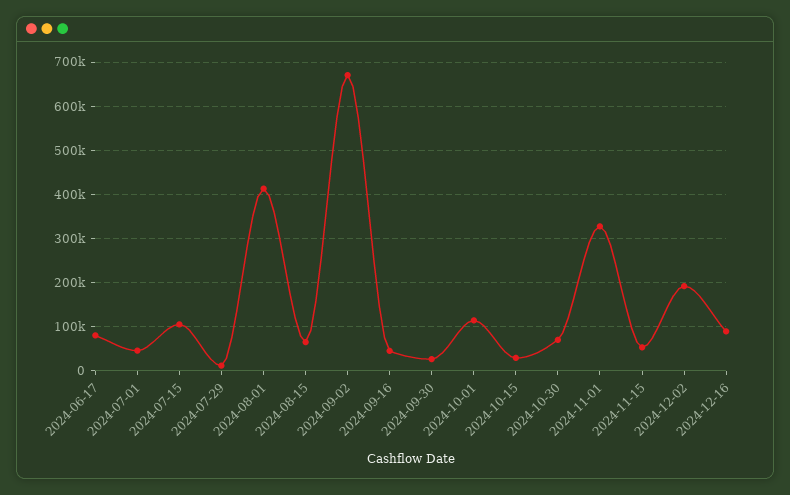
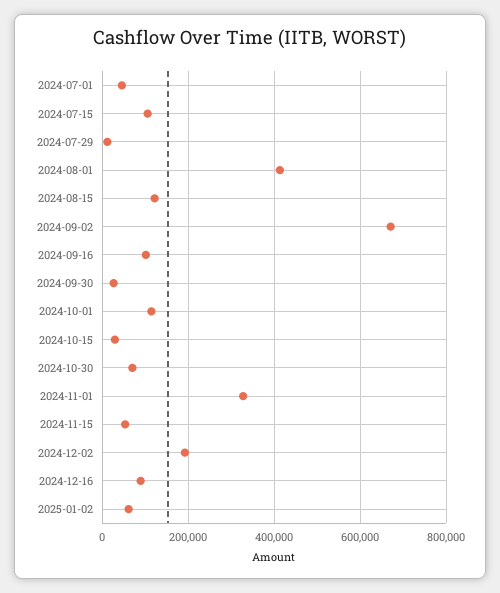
2024-06-17: 80000 -> none
2024-08-15: 60000 -> 120000
2024-09-16: 40000 -> 100000
2025-01-02: none -> 60000

